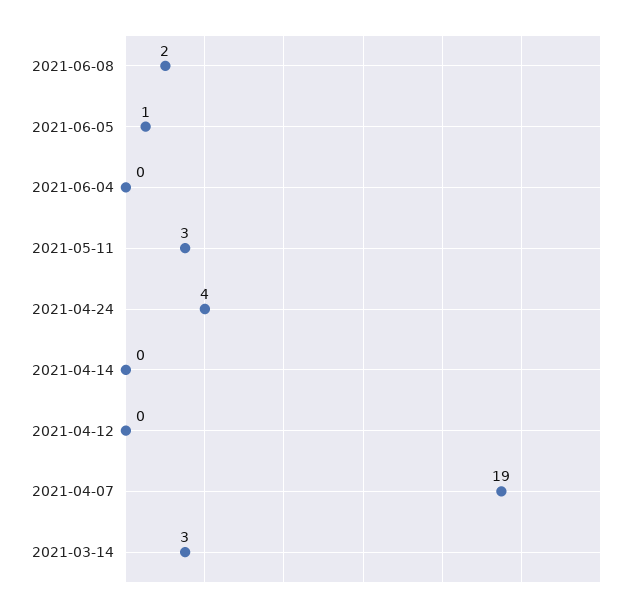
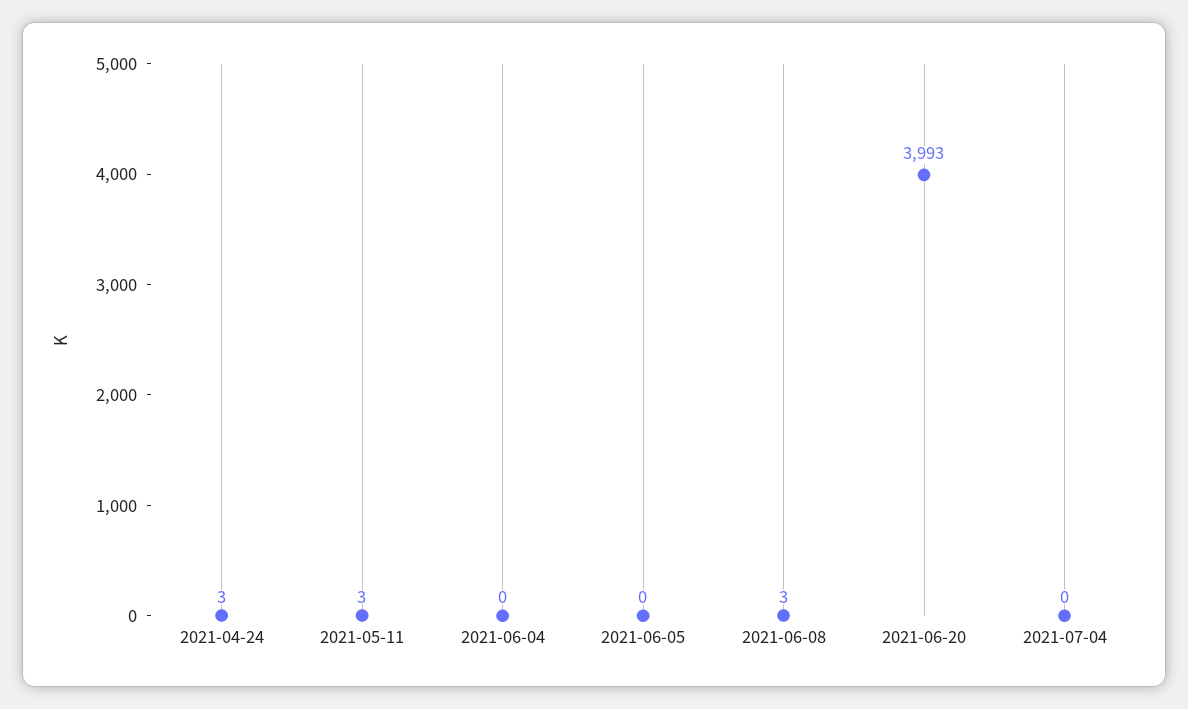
2021-06-08: 2 -> 3
2021-06-05: 1 -> 0
2021-04-24: 4 -> 3
2021-04-14: 0 -> none
2021-04-12: 0 -> none
2021-04-07: 19 -> none
2021-03-14: 3 -> none
2021-06-20: none -> 3993
2021-07-04: none -> 0

